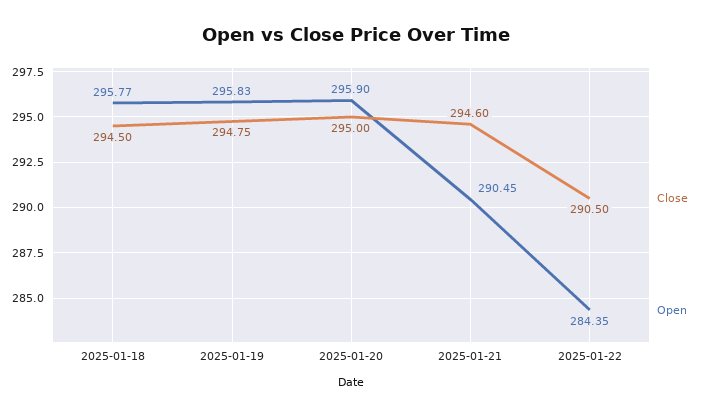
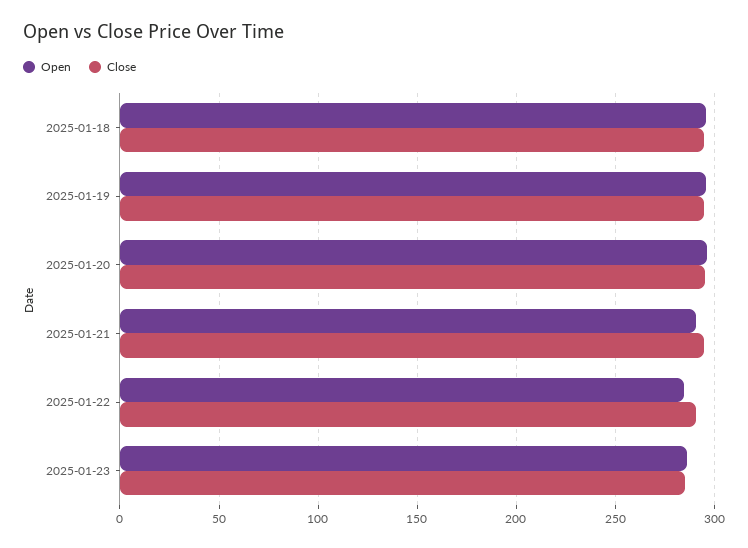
Open, 2025-01-23: none -> 285
Close, 2025-01-23: none -> 285

